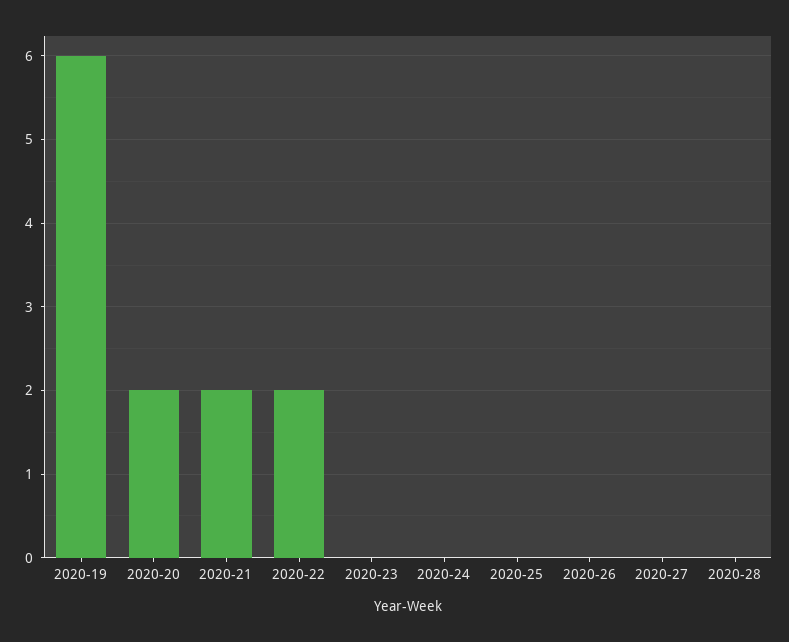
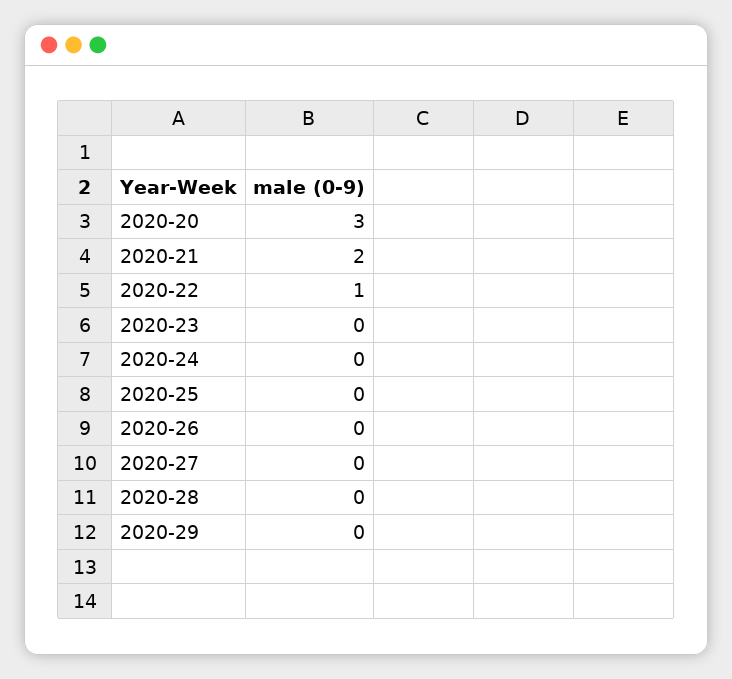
2020-19: 6 -> none
2020-20: 2 -> 3
2020-22: 2 -> 1
2020-29: none -> 0

